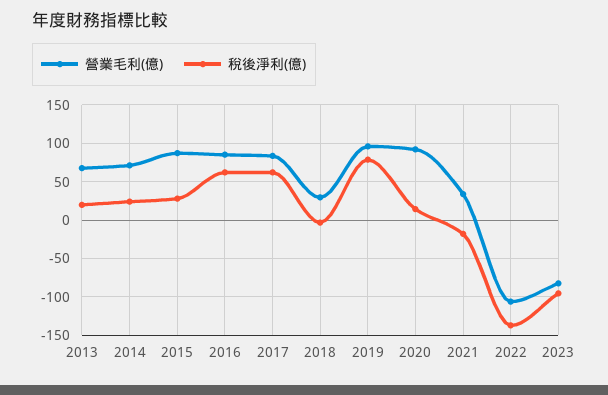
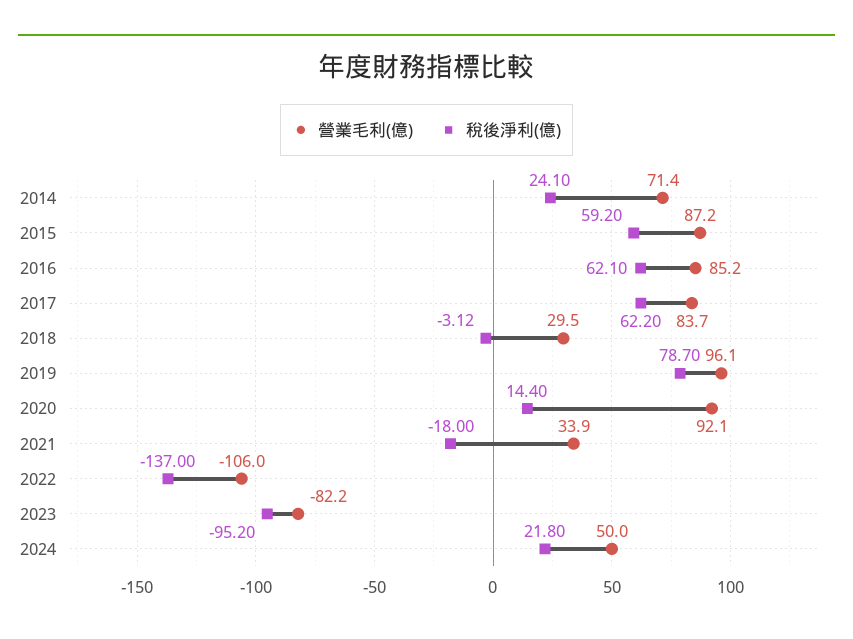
營業毛利(億), 2013: 70 -> none
稅後淨利(億), 2013: 20 -> none
稅後淨利(億), 2015: 30 -> 59.2
營業毛利(億), 2024: none -> 50
稅後淨利(億), 2024: none -> 21.8

